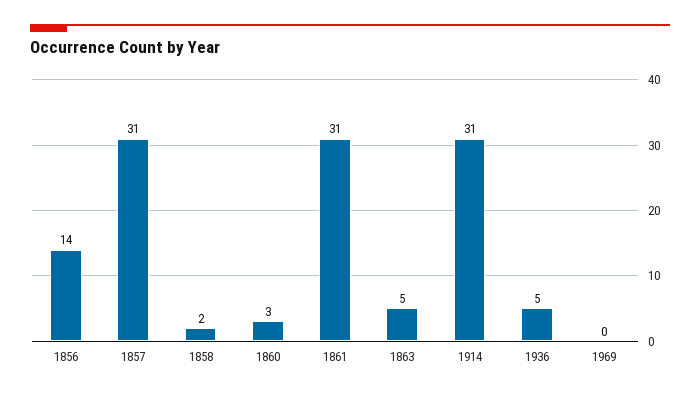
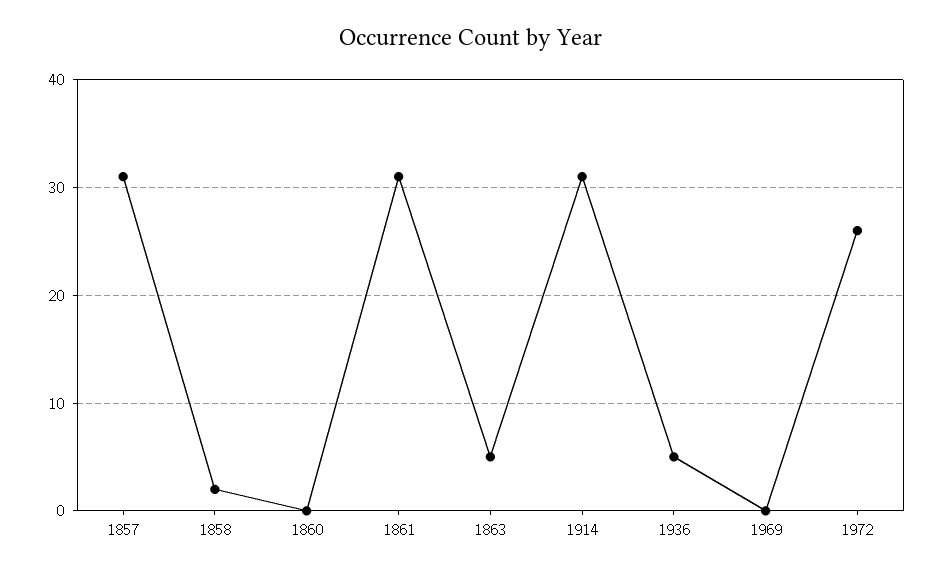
1856: 14 -> none
1860: 3 -> 0
1972: none -> 26

